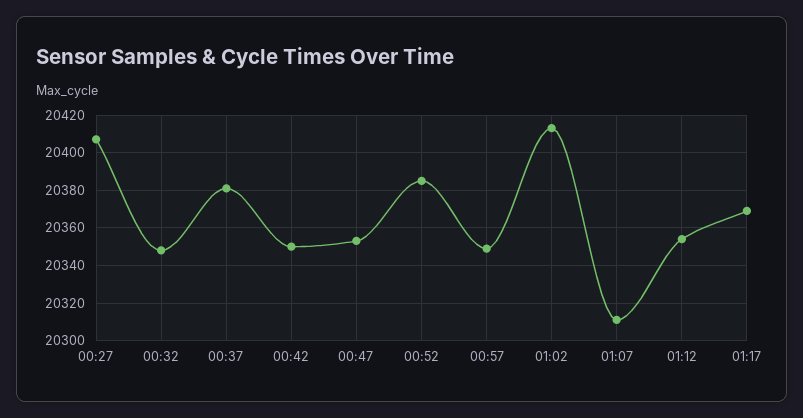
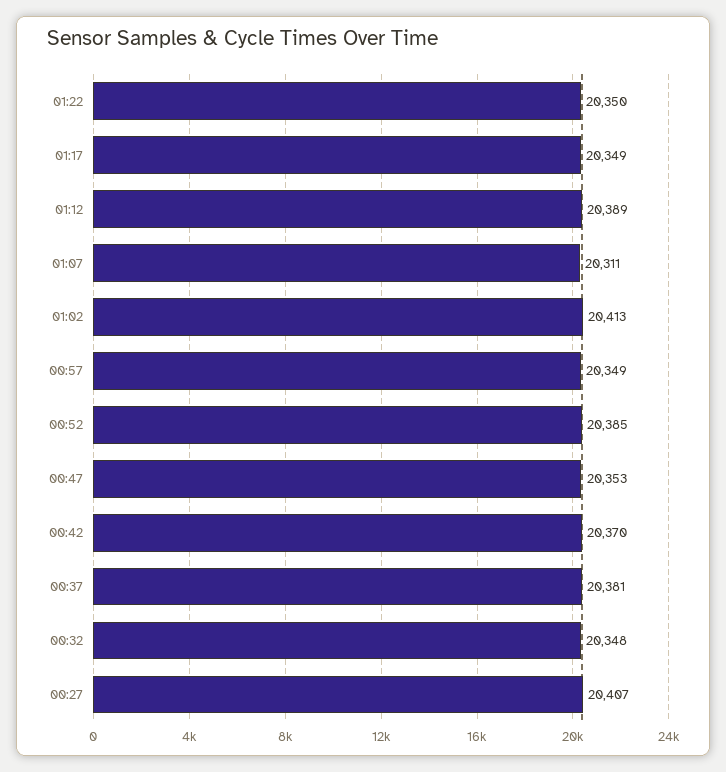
00:42: 20350 -> 20370
01:12: 20355 -> 20389
01:17: 20370 -> 20349
01:22: none -> 20350

